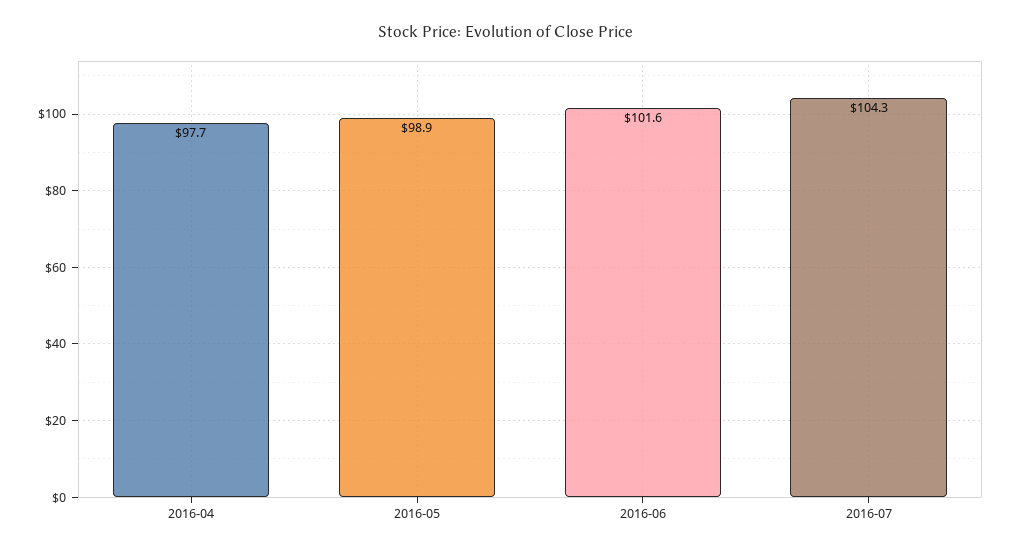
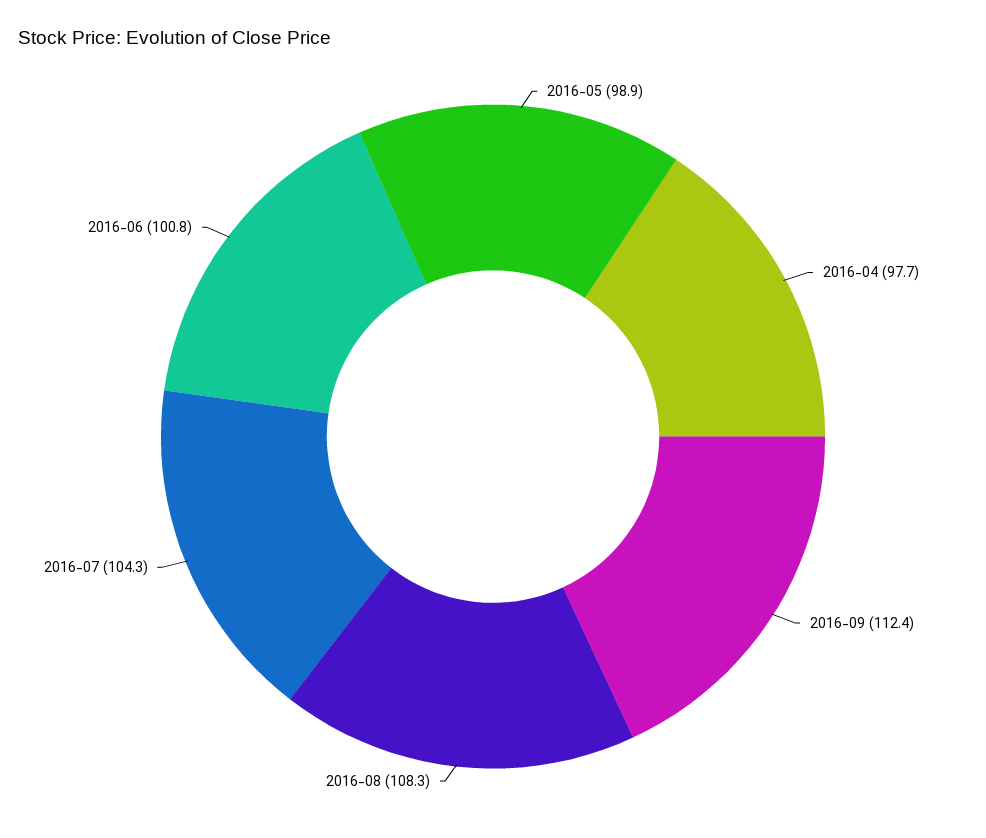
2016-06: 101.6 -> 100.8
2016-09: none -> 112.4
2016-08: none -> 108.3

